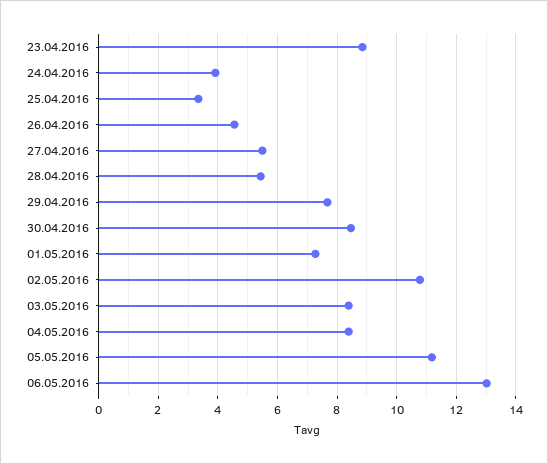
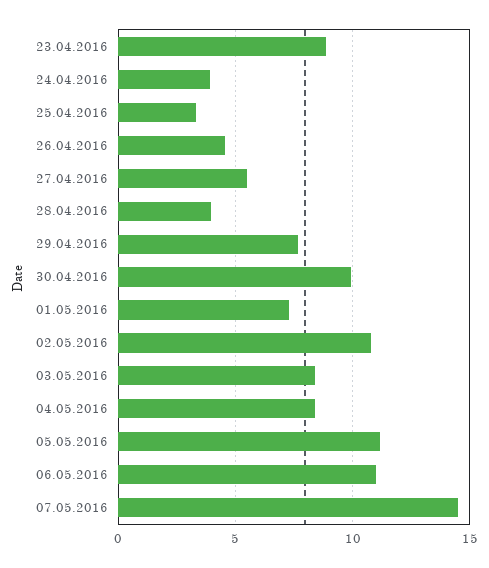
28.04.2016: 5.5 -> 4
30.04.2016: 8.5 -> 10
06.05.2016: 13 -> 11
07.05.2016: none -> 14.5

